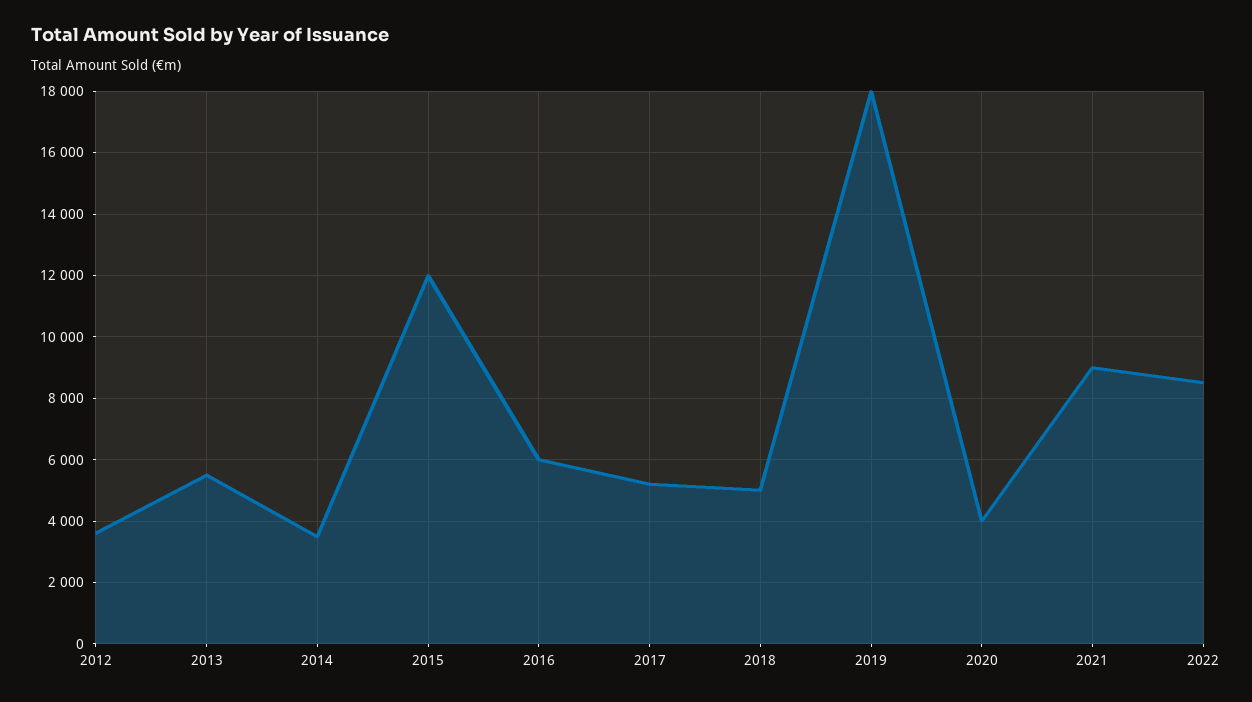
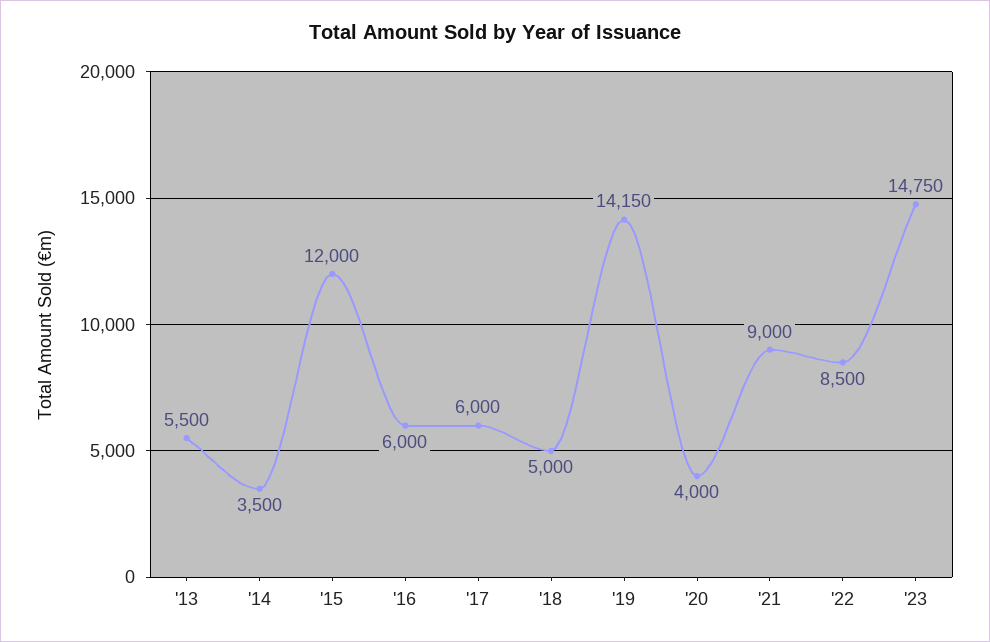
2012: 3600 -> none
2017: 5200 -> 6000
2019: 18000 -> 14150
'23: none -> 14750

